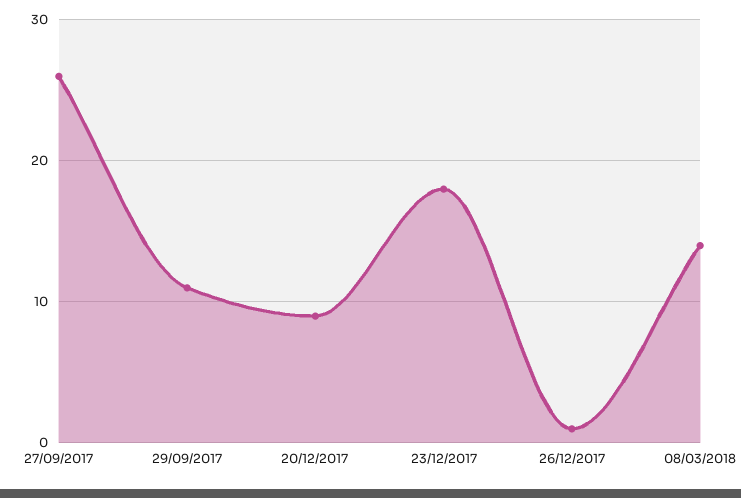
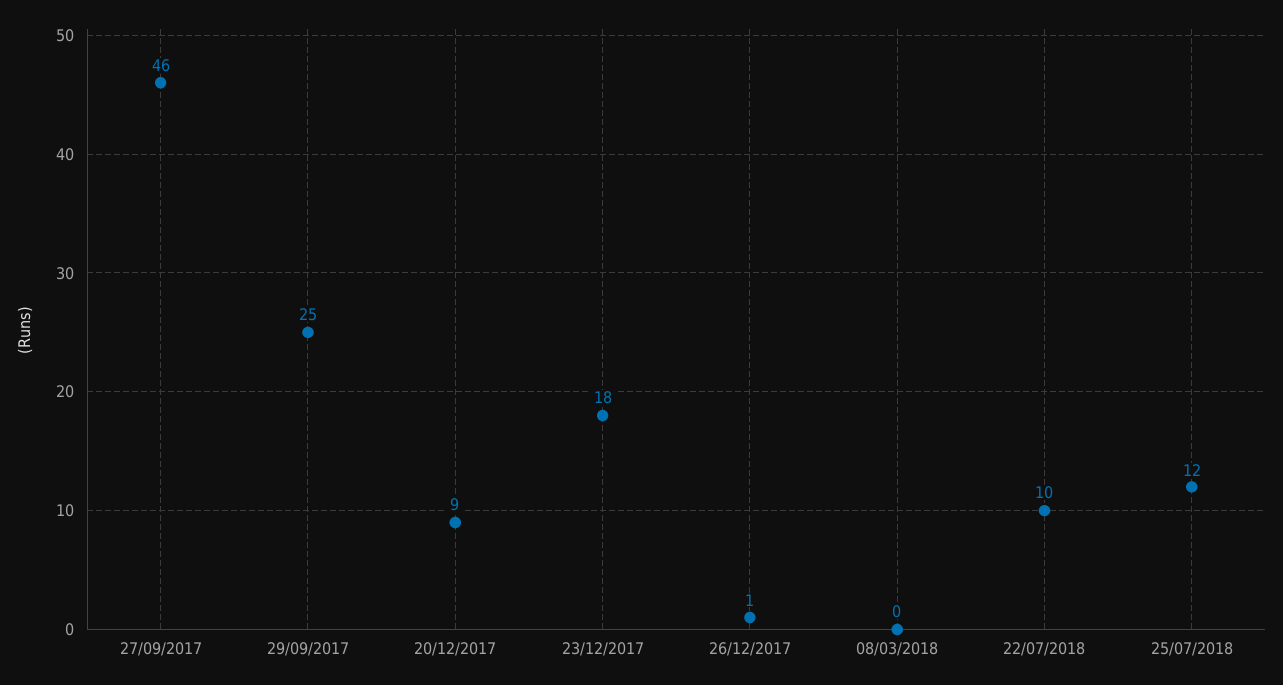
27/09/2017: 26 -> 46
29/09/2017: 11 -> 25
08/03/2018: 14 -> 0
22/07/2018: none -> 10
25/07/2018: none -> 12

